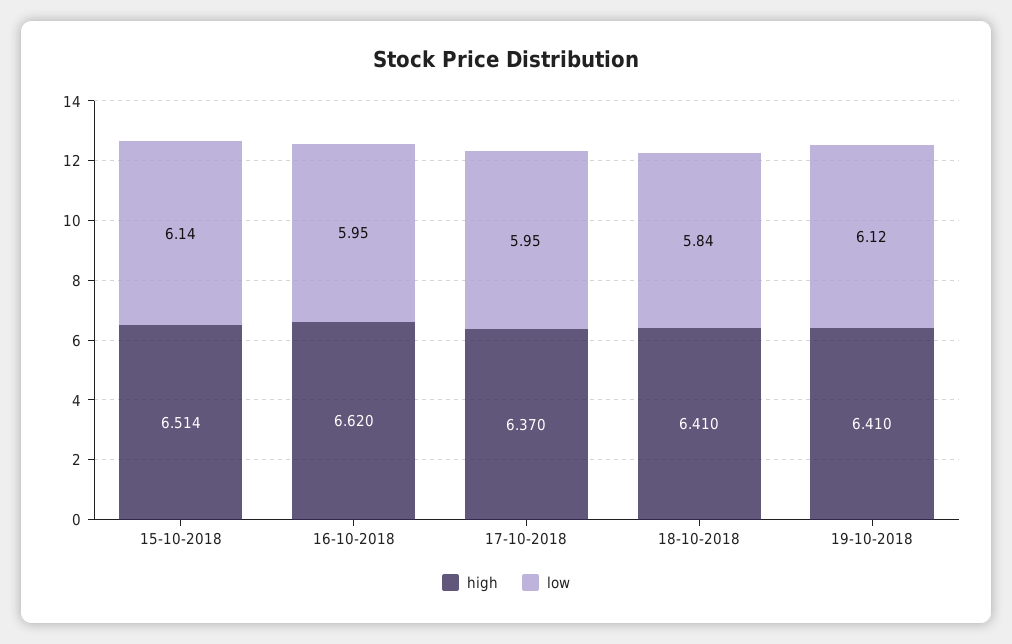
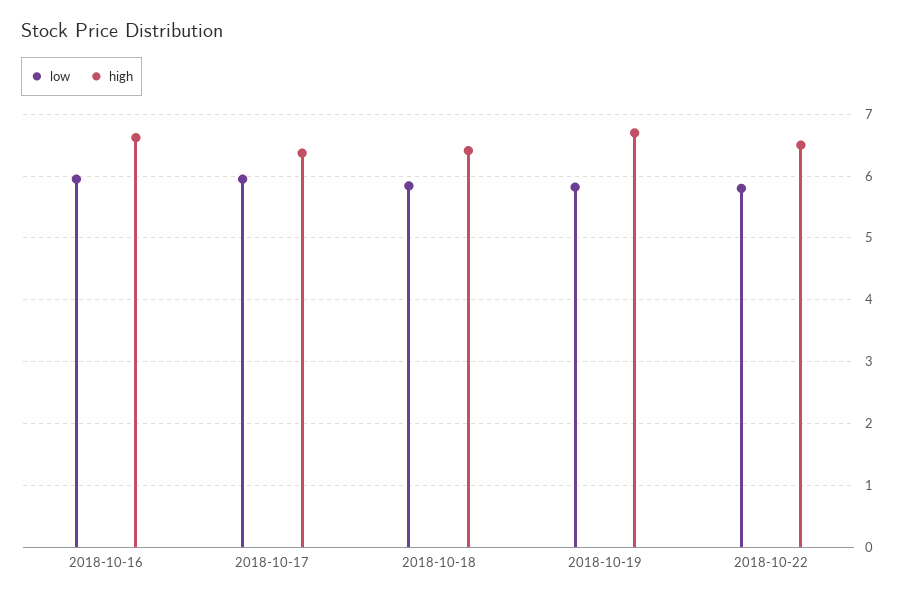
high, 15-10-2018: 6.514 -> none
low, 15-10-2018: 6.14 -> none
high, 19-10-2018: 6.41 -> 6.7
low, 19-10-2018: 6.12 -> 5.8
low, 2018-10-22: none -> 5.8
high, 2018-10-22: none -> 6.5

